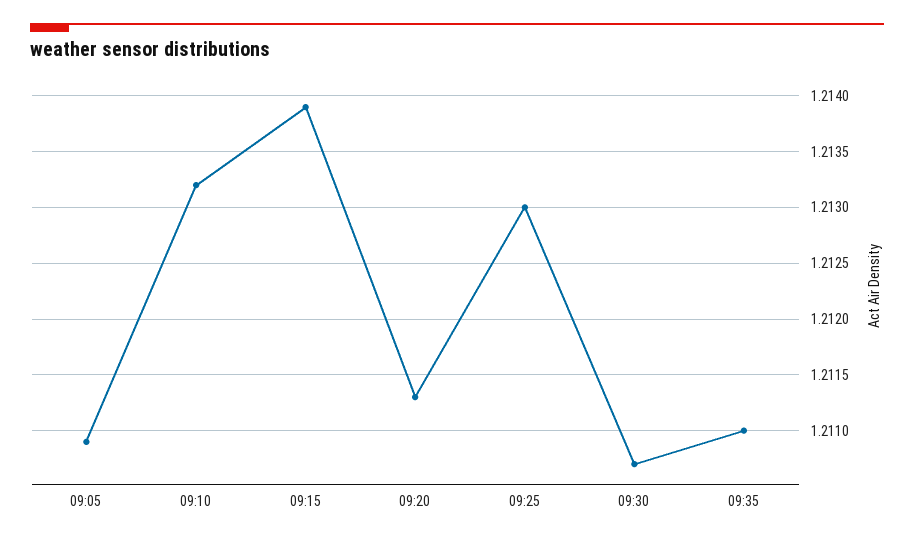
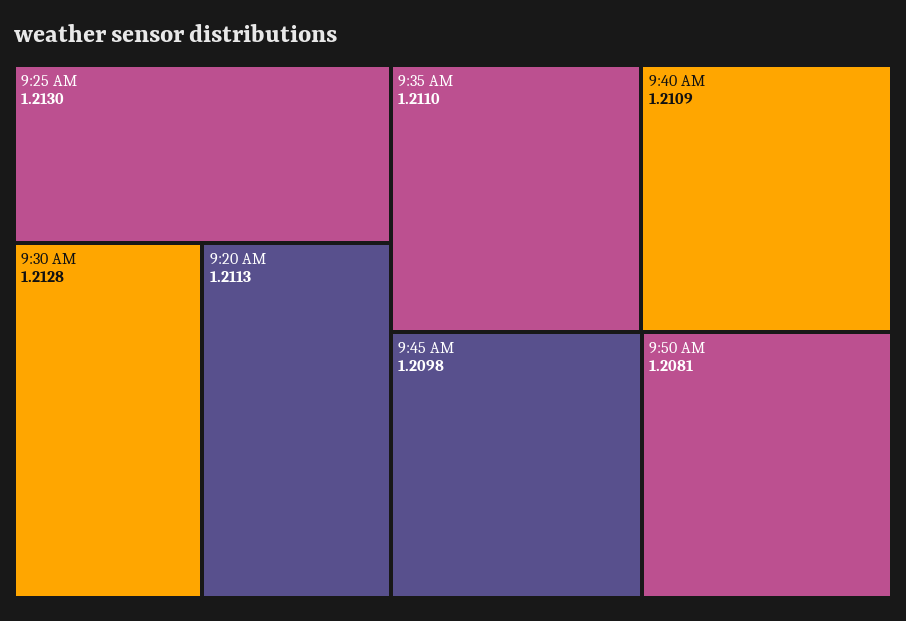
09:05: 1.2109 -> none
09:10: 1.2132 -> none
09:15: 1.2139 -> none
09:30: 1.2107 -> 1.2128
9:40 AM: none -> 1.2109
9:45 AM: none -> 1.2098
9:50 AM: none -> 1.2081

